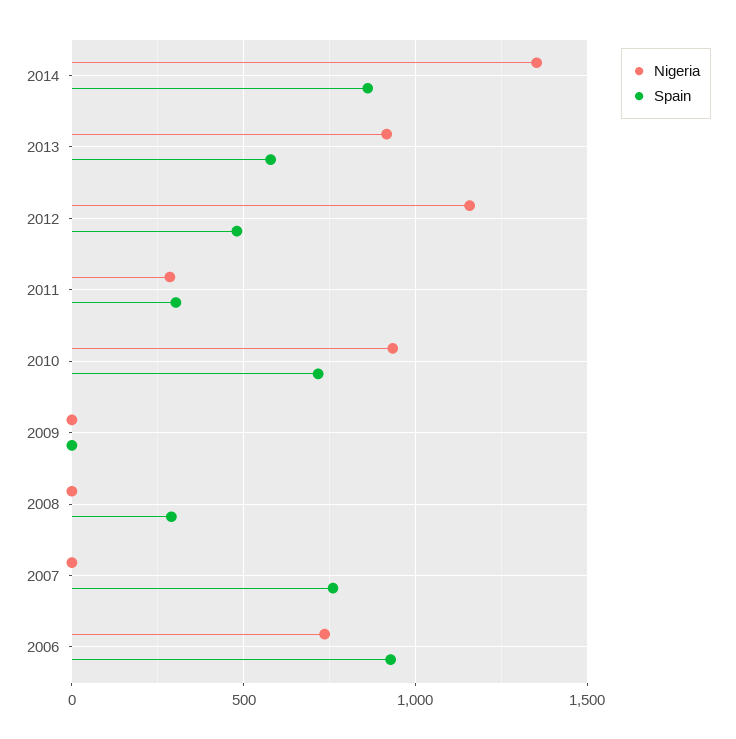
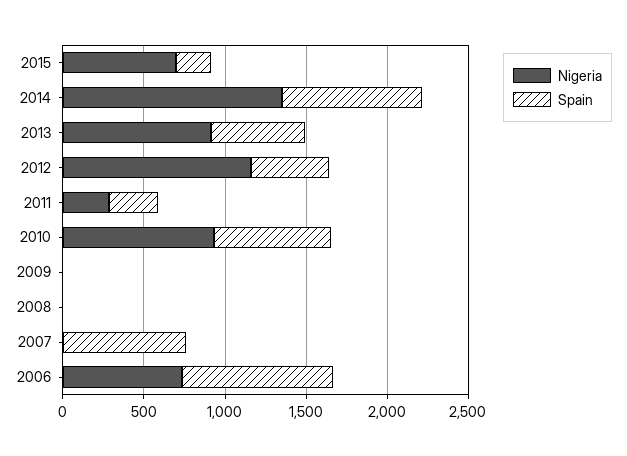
Spain, 2008: 300 -> 0
Nigeria, 2015: none -> 700
Spain, 2015: none -> 200

